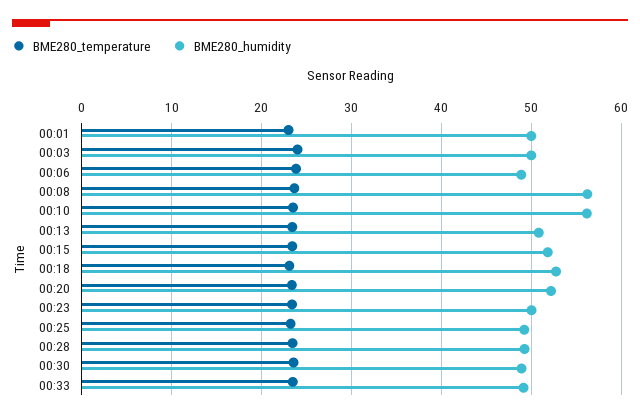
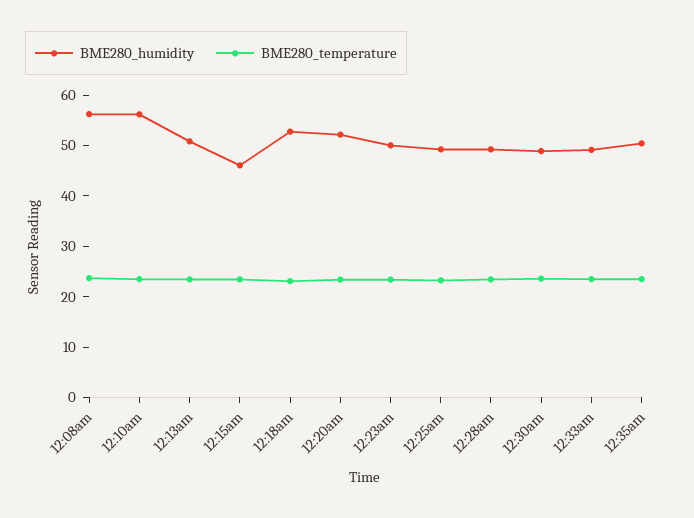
BME280_temperature, 00:01: 23 -> none
BME280_humidity, 00:01: 50 -> none
BME280_temperature, 00:03: 24 -> none
BME280_humidity, 00:03: 50 -> none
BME280_temperature, 00:06: 24 -> none
BME280_humidity, 00:06: 49 -> none
BME280_humidity, 00:15: 52 -> 46
BME280_humidity, 12:35am: none -> 50
BME280_temperature, 12:35am: none -> 24

